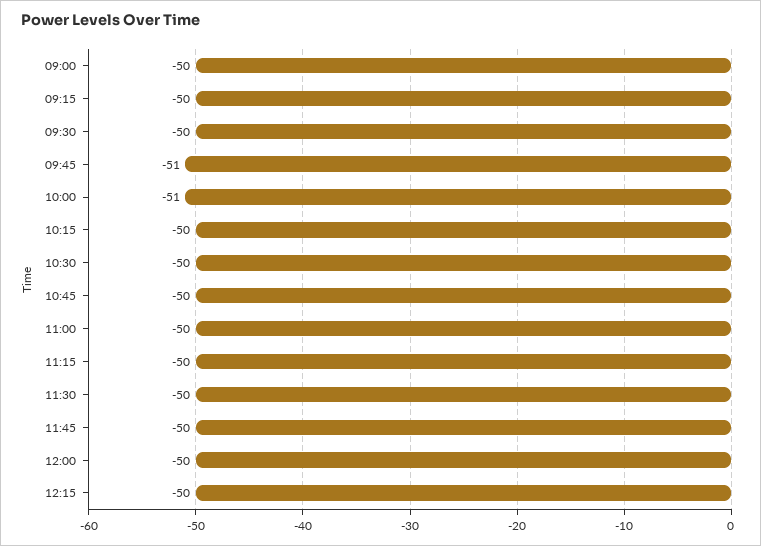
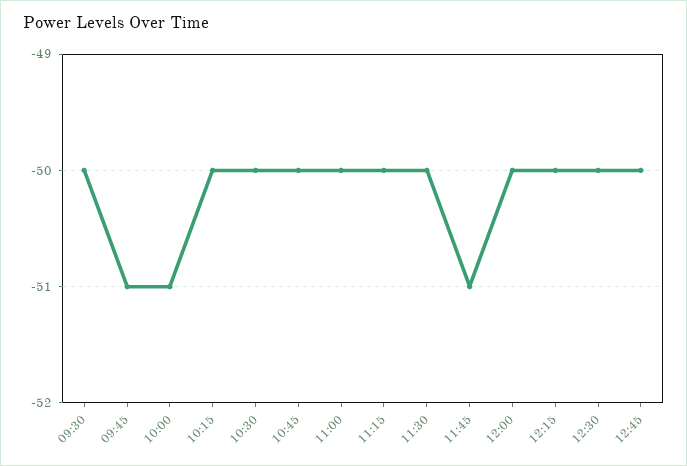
09:00: -50 -> none
09:15: -50 -> none
11:45: -50 -> -51
12:30: none -> -50
12:45: none -> -50

